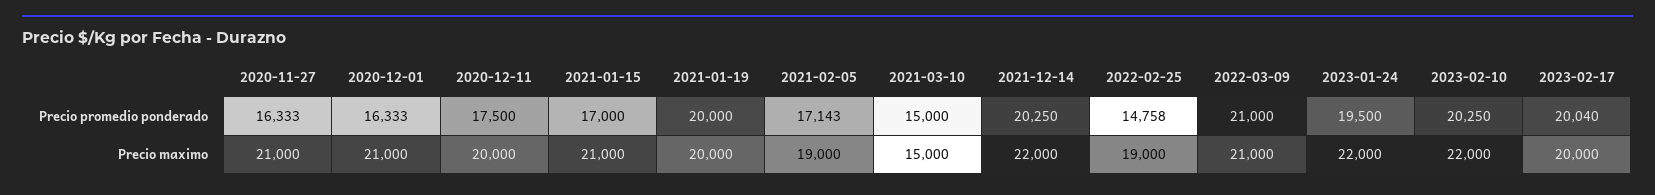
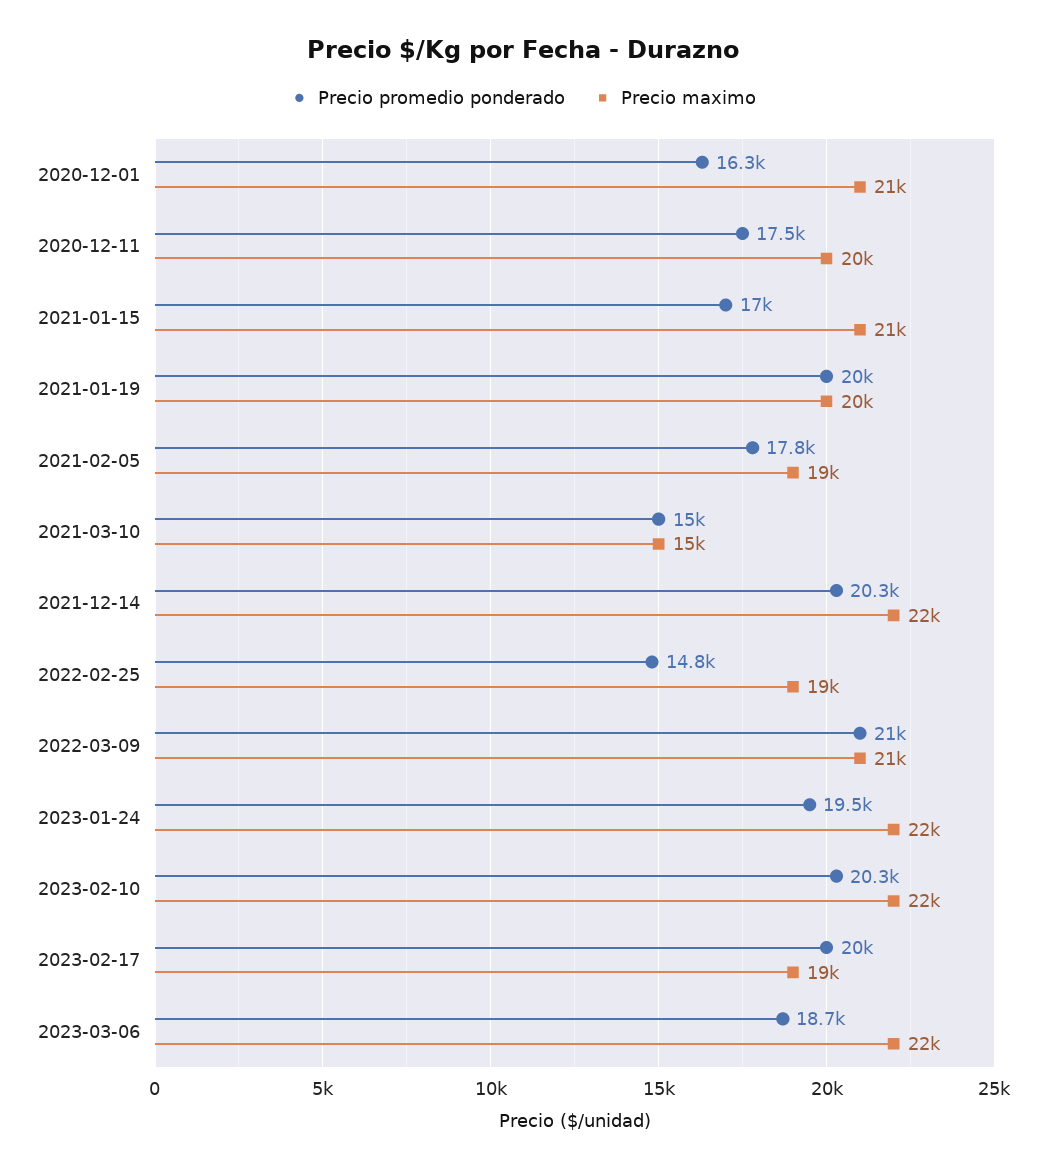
Precio promedio ponderado, 2020-11-27: 16333 -> none
Precio promedio ponderado, 2021-02-05: 17143 -> 17800
Precio maximo, 2020-11-27: 21000 -> none
Precio maximo, 2023-02-17: 20000 -> 19000
Precio promedio ponderado, 2023-03-06: none -> 18700
Precio maximo, 2023-03-06: none -> 22000

